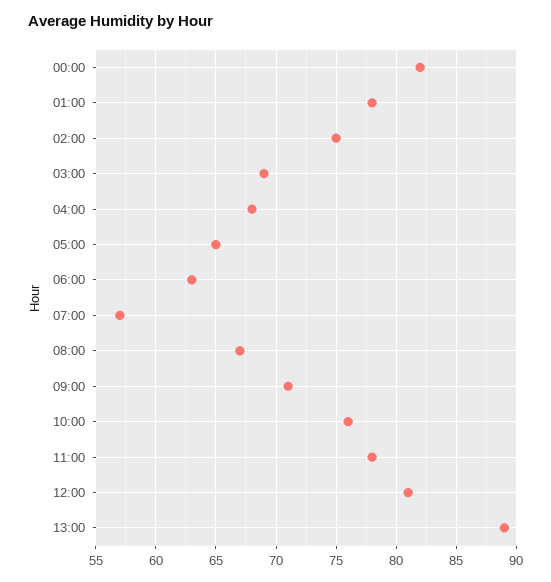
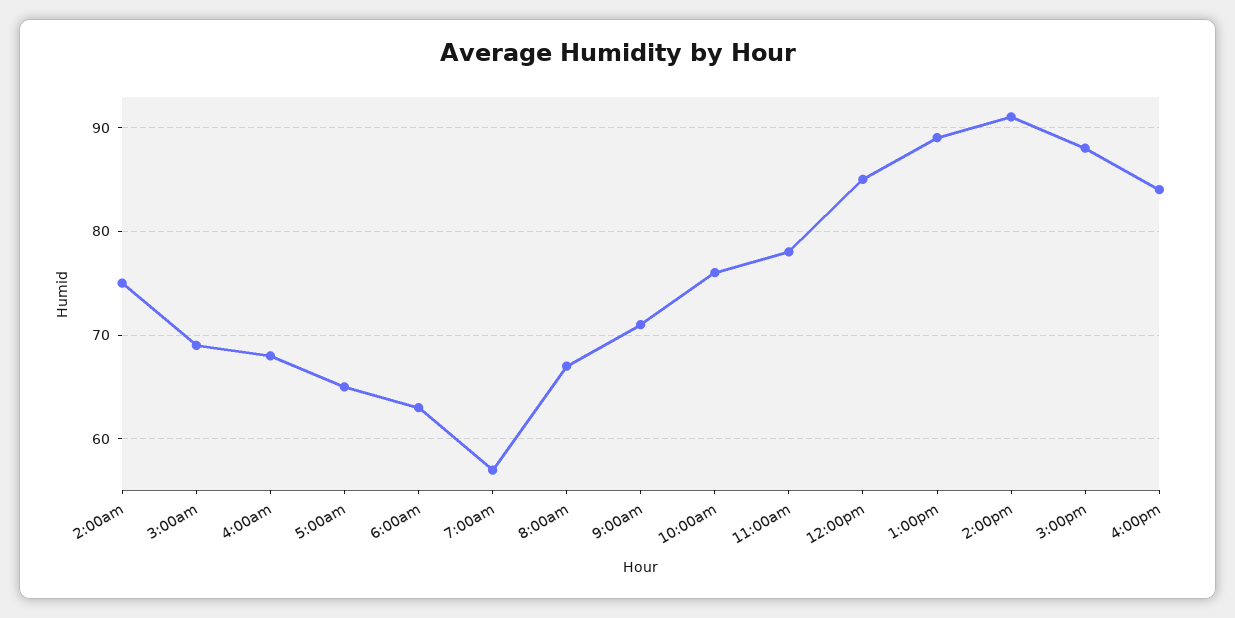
00:00: 82 -> none
01:00: 78 -> none
12:00: 81 -> 85
2:00pm: none -> 91
3:00pm: none -> 88
4:00pm: none -> 84

